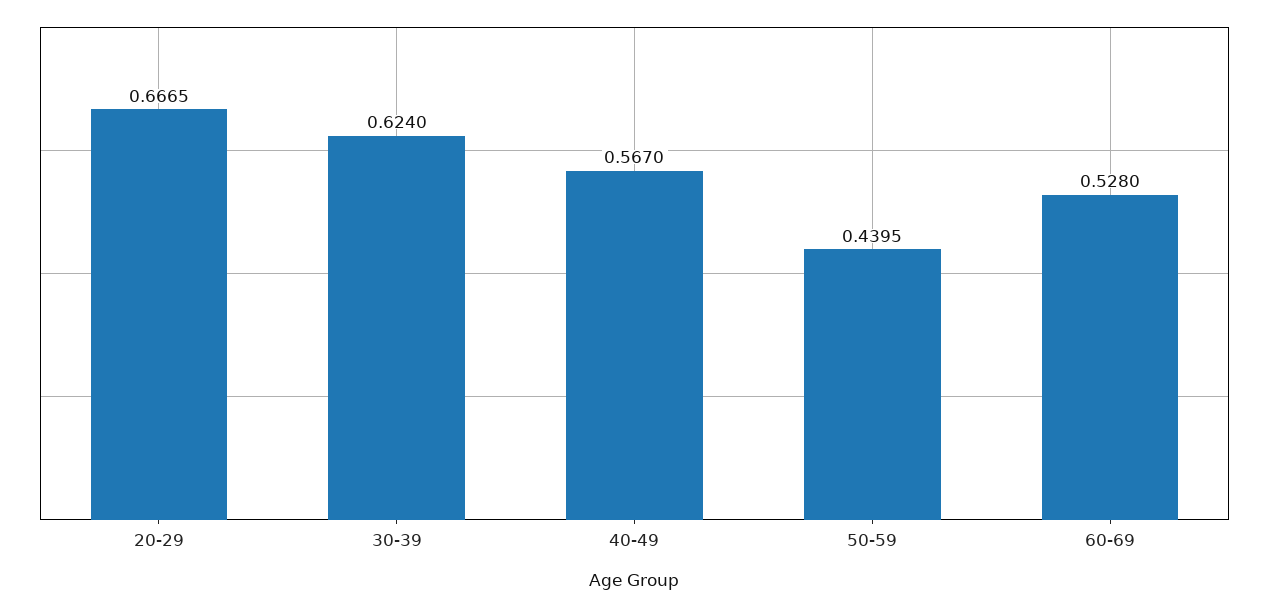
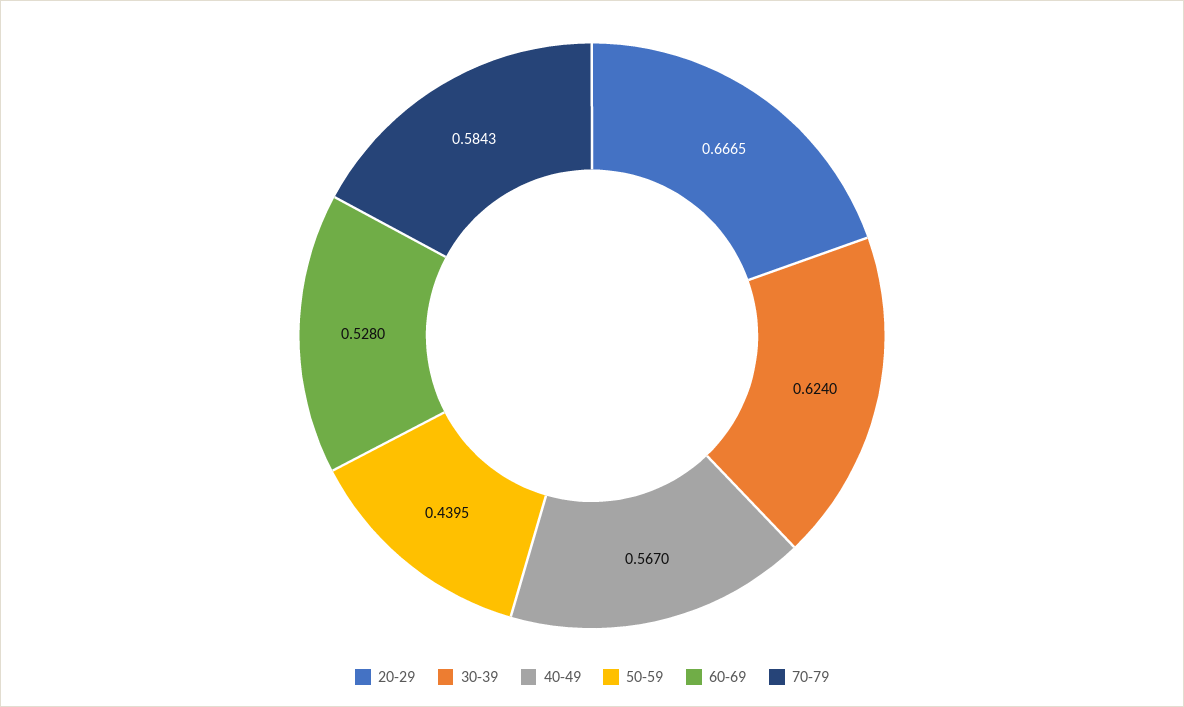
70-79: none -> 0.5843

